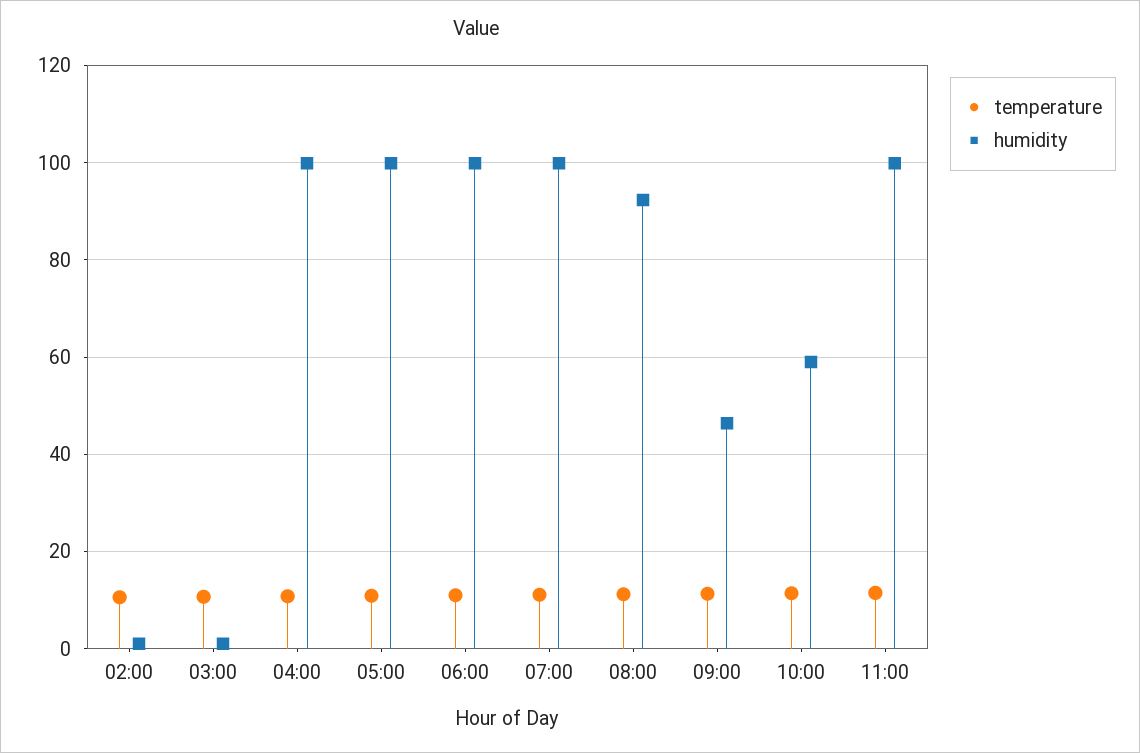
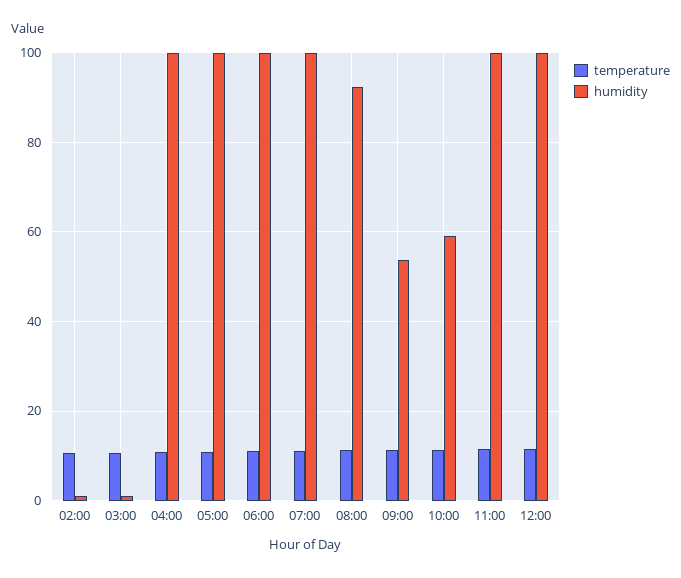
humidity, 09:00: 46 -> 54
temperature, 12:00: none -> 12
humidity, 12:00: none -> 100

